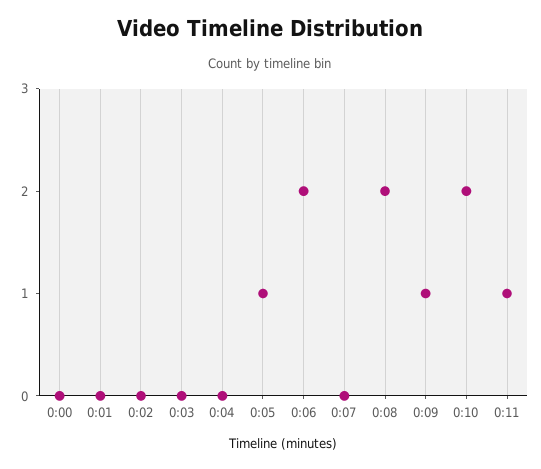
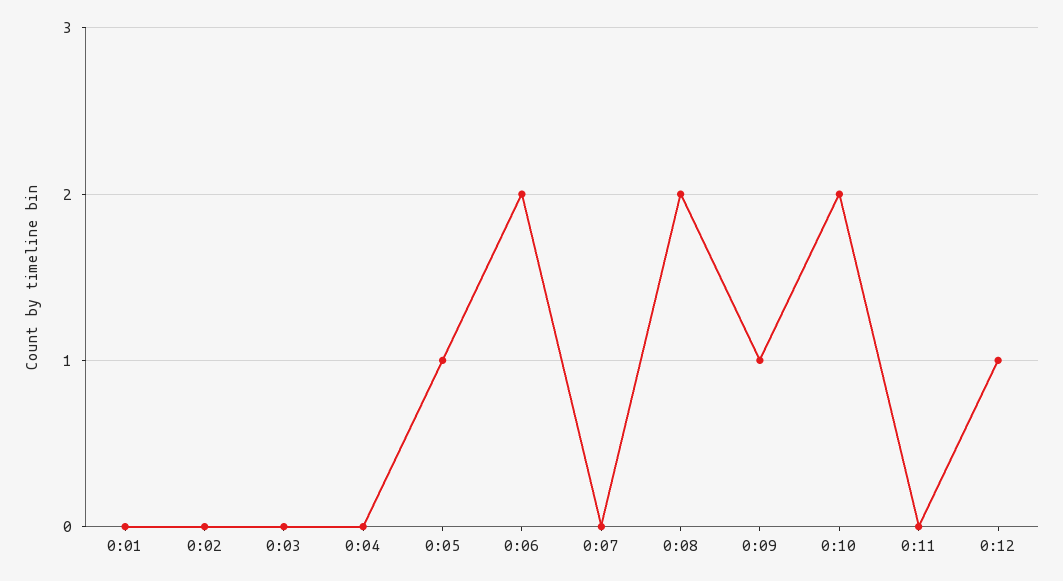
0:00: 0 -> none
0:11: 1 -> 0
0:12: none -> 1

